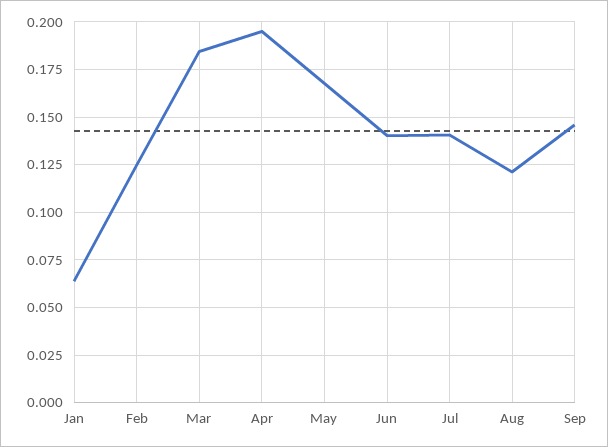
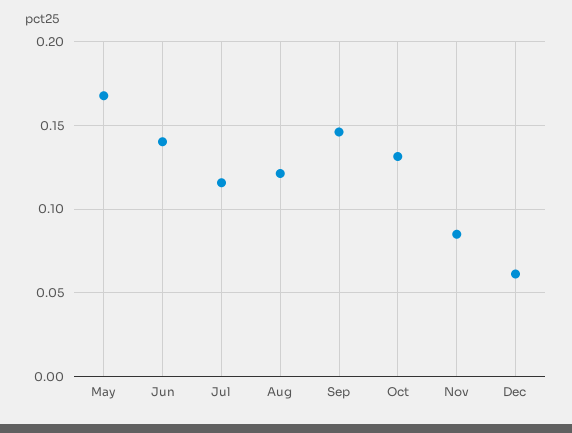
Jan: 0.065 -> none
Feb: 0.125 -> none
Mar: 0.185 -> none
Apr: 0.195 -> none
Jul: 0.14 -> 0.115
Oct: none -> 0.13
Nov: none -> 0.085
Dec: none -> 0.06

